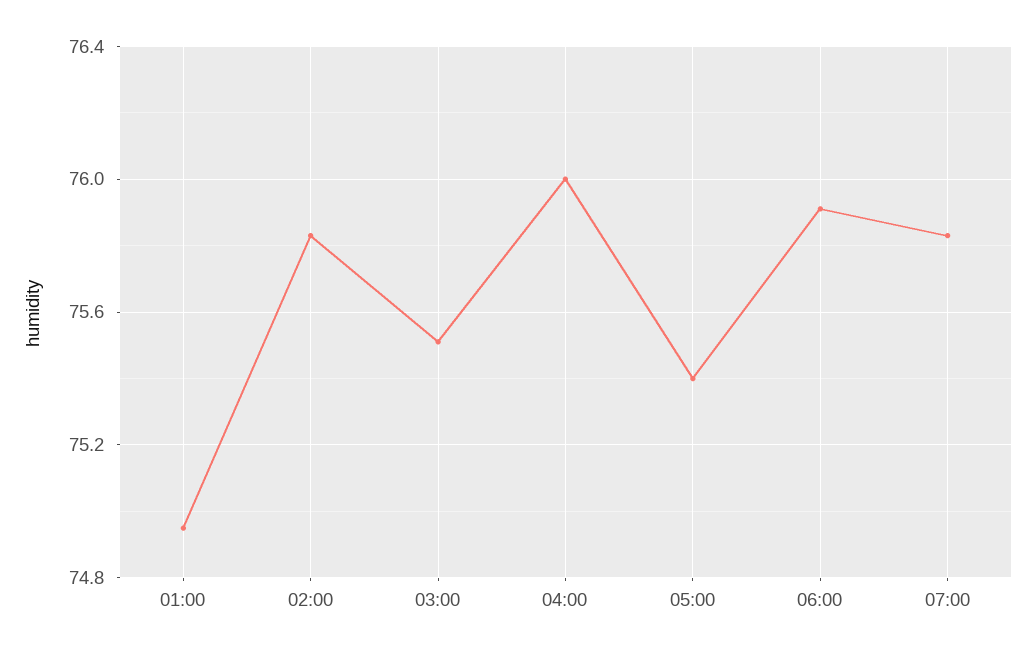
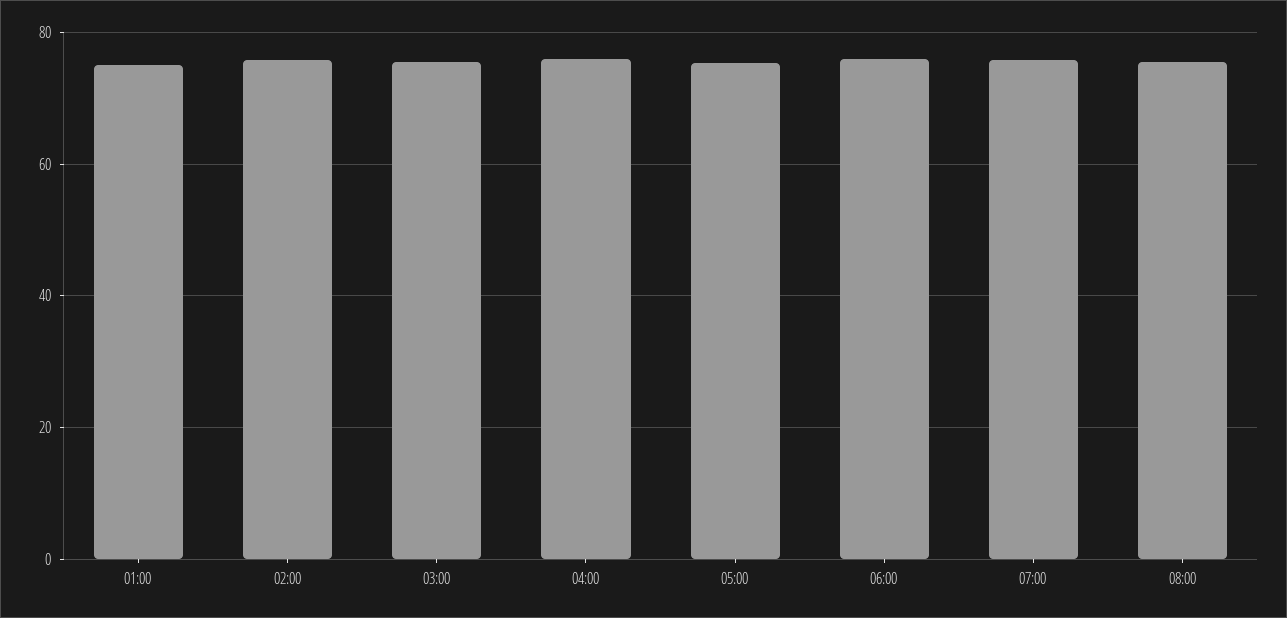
08:00: none -> 76

